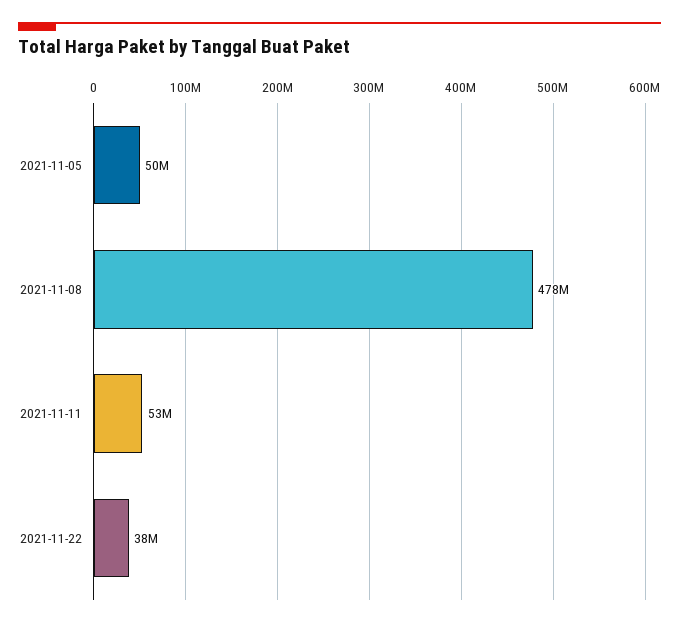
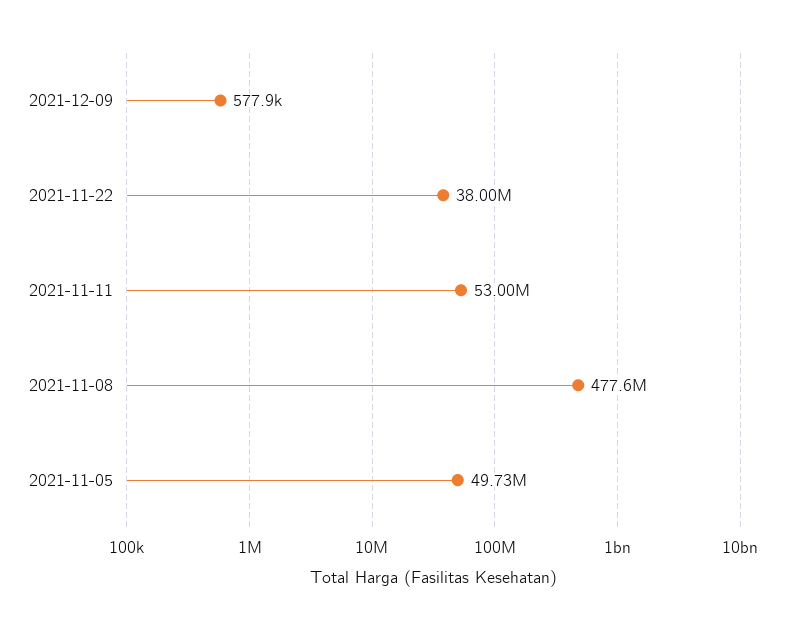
2021-12-09: none -> 577900

